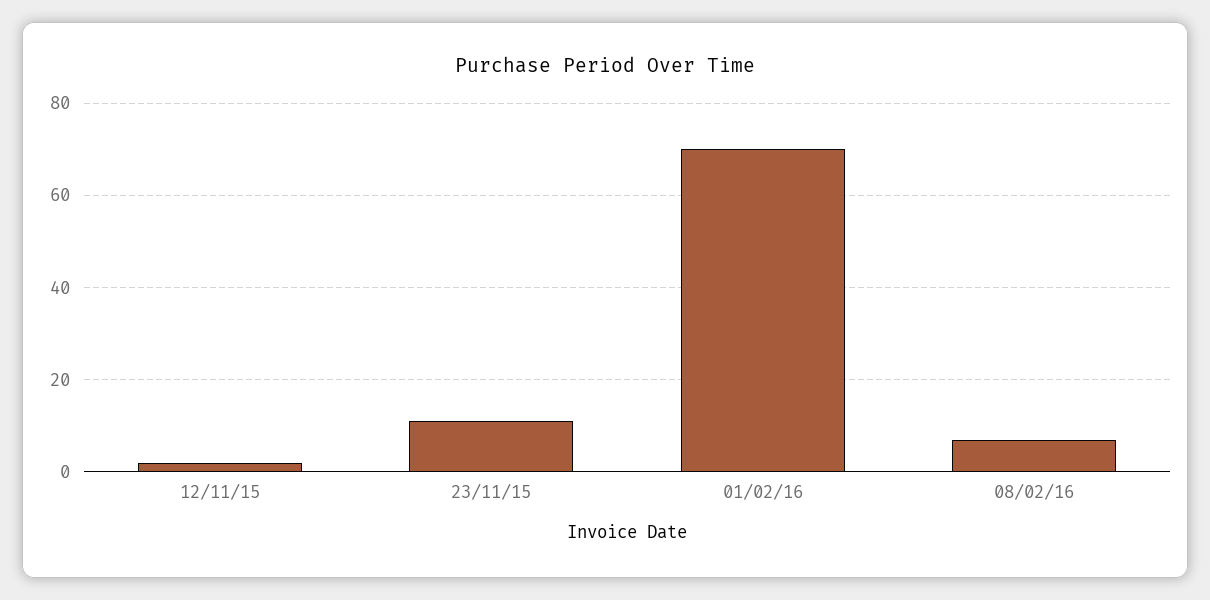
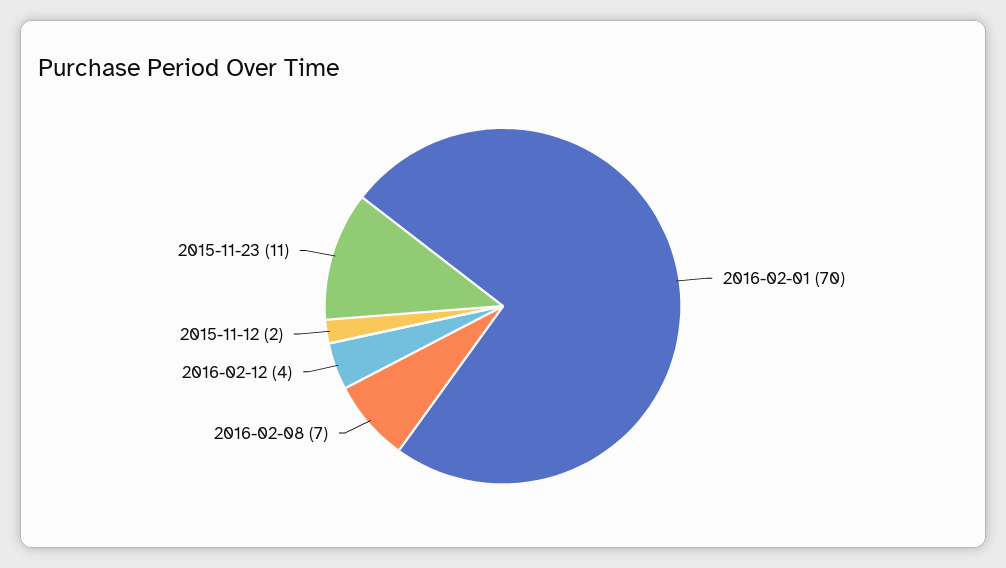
2016-02-12: none -> 4

